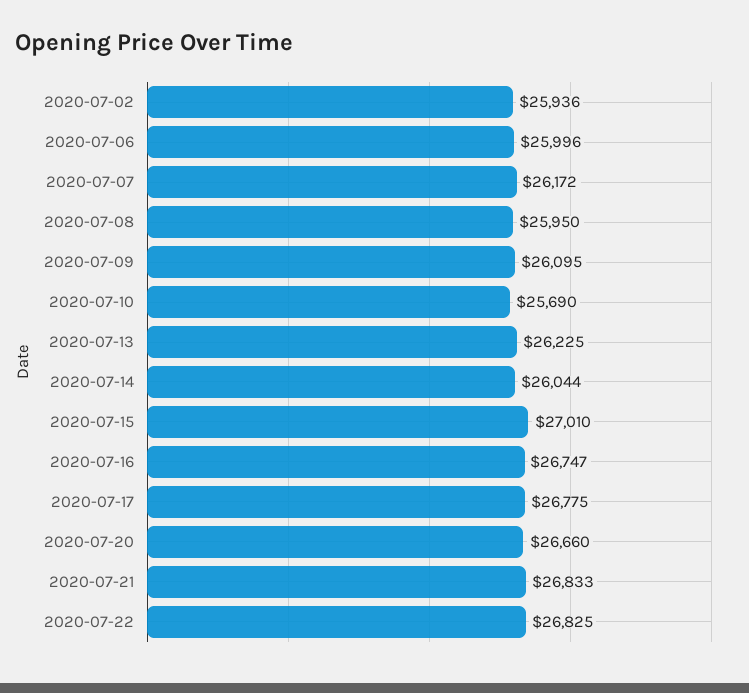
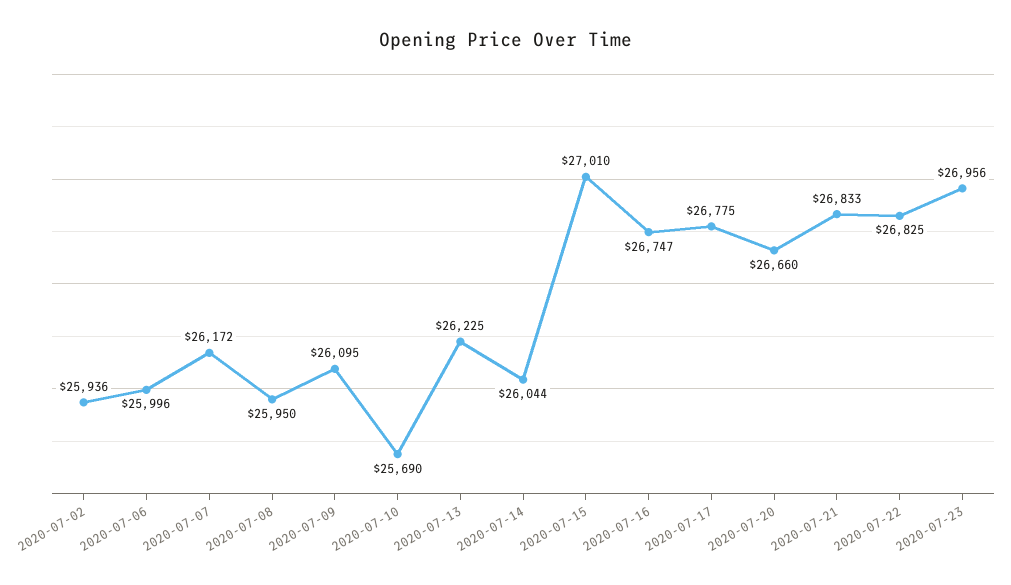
2020-07-23: none -> 26956

